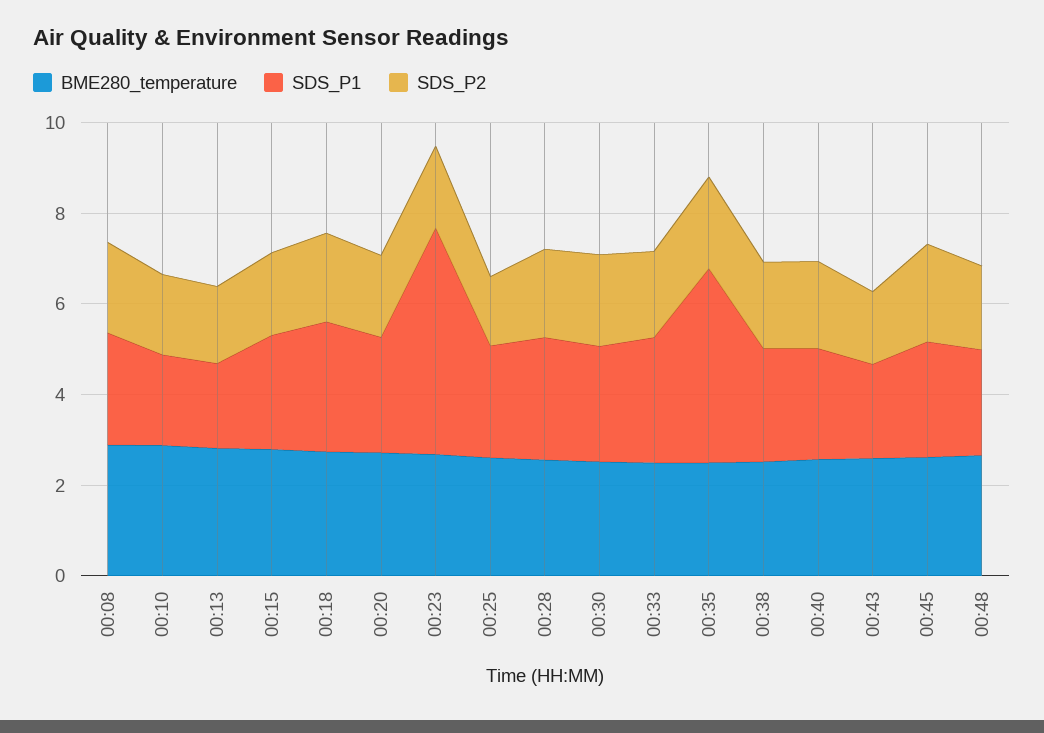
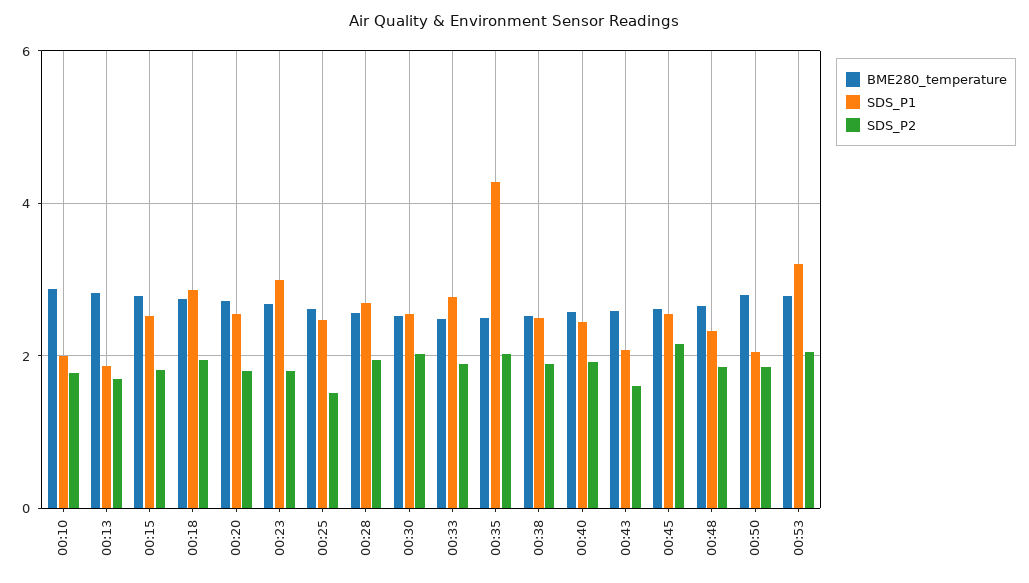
BME280_temperature, 00:08: 3 -> none
SDS_P1, 00:08: 2.5 -> none
SDS_P2, 00:08: 2 -> none
SDS_P1, 00:23: 5 -> 3
BME280_temperature, 00:50: none -> 2.8
SDS_P1, 00:50: none -> 2
SDS_P2, 00:50: none -> 1.8
BME280_temperature, 00:53: none -> 2.8
SDS_P1, 00:53: none -> 3.2
SDS_P2, 00:53: none -> 2

